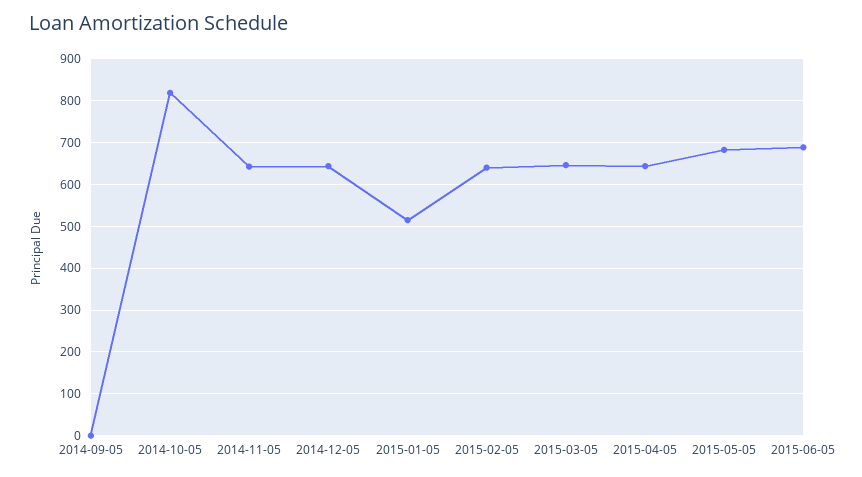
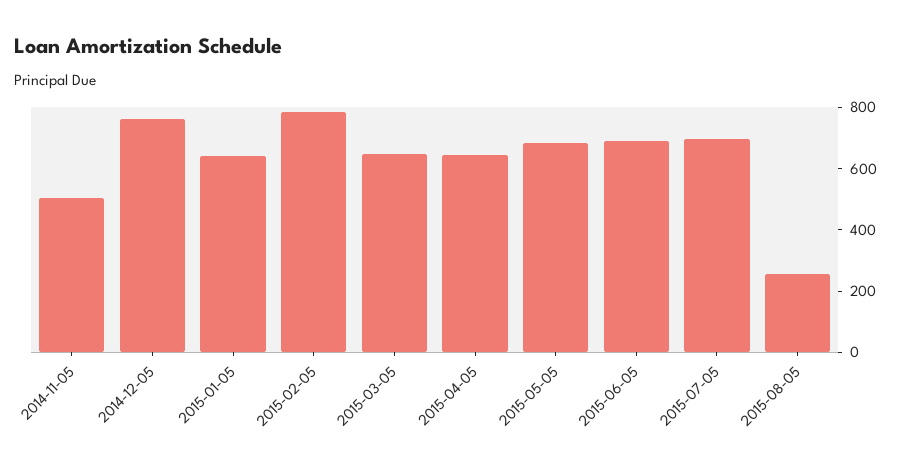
2014-09-05: 0 -> none
2014-10-05: 820 -> none
2014-11-05: 640 -> 500
2014-12-05: 640 -> 750
2015-01-05: 520 -> 650
2015-02-05: 640 -> 800
2015-07-05: none -> 700
2015-08-05: none -> 250

